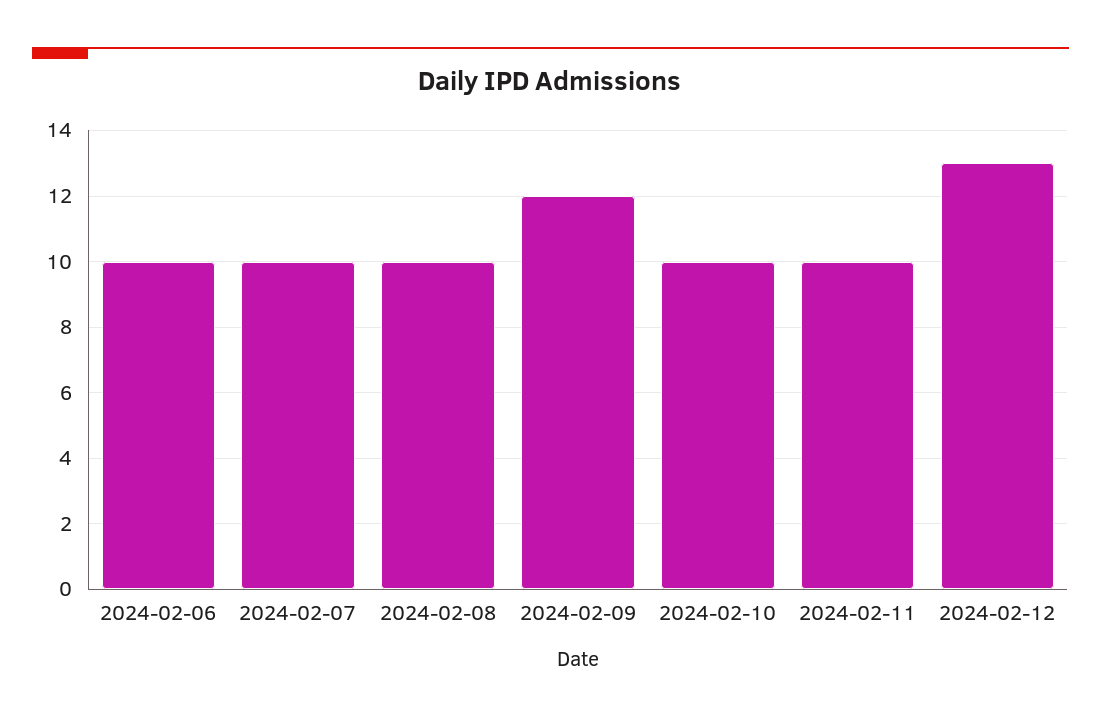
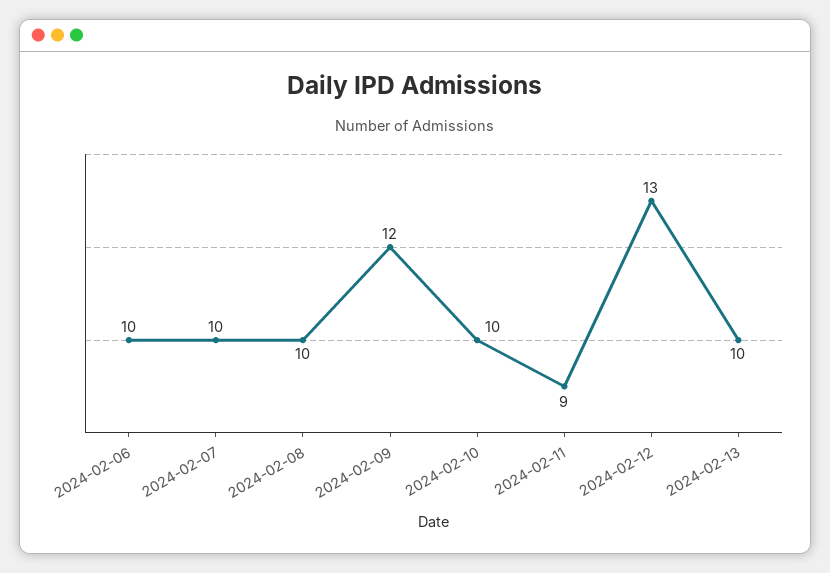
2024-02-11: 10 -> 9
2024-02-13: none -> 10

